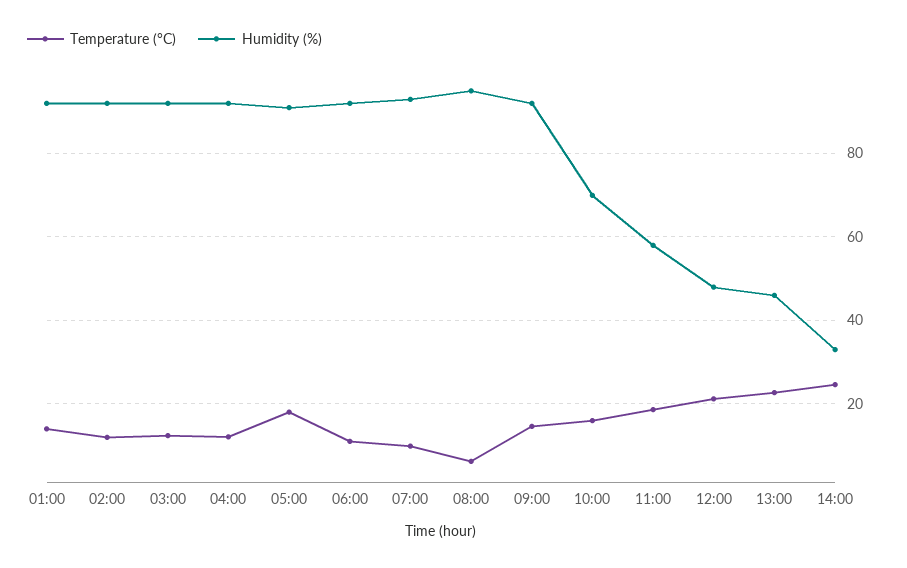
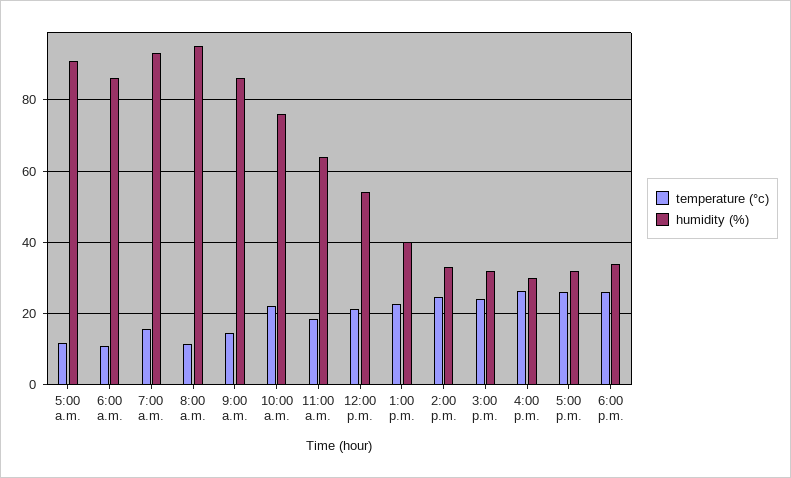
Temperature (°C), 01:00: 14 -> none
Humidity (%), 01:00: 92 -> none
Temperature (°C), 02:00: 12 -> none
Humidity (%), 02:00: 92 -> none
Temperature (°C), 03:00: 12 -> none
Humidity (%), 03:00: 92 -> none
Temperature (°C), 04:00: 12 -> none
Humidity (%), 04:00: 92 -> none
Temperature (°C), 05:00: 18 -> 12
Humidity (%), 06:00: 92 -> 86
Temperature (°C), 07:00: 10 -> 16
Temperature (°C), 08:00: 6 -> 12
Humidity (%), 09:00: 92 -> 86
Temperature (°C), 10:00: 16 -> 22
Humidity (%), 10:00: 70 -> 76
Humidity (%), 11:00: 58 -> 64
Humidity (%), 12:00: 48 -> 54
Humidity (%), 13:00: 46 -> 40
Temperature (°C), 3:00 p.m.: none -> 24
Humidity (%), 3:00 p.m.: none -> 32
Temperature (°C), 4:00 p.m.: none -> 26
Humidity (%), 4:00 p.m.: none -> 30
Temperature (°C), 5:00 p.m.: none -> 26
Humidity (%), 5:00 p.m.: none -> 32
Temperature (°C), 6:00 p.m.: none -> 26
Humidity (%), 6:00 p.m.: none -> 34

